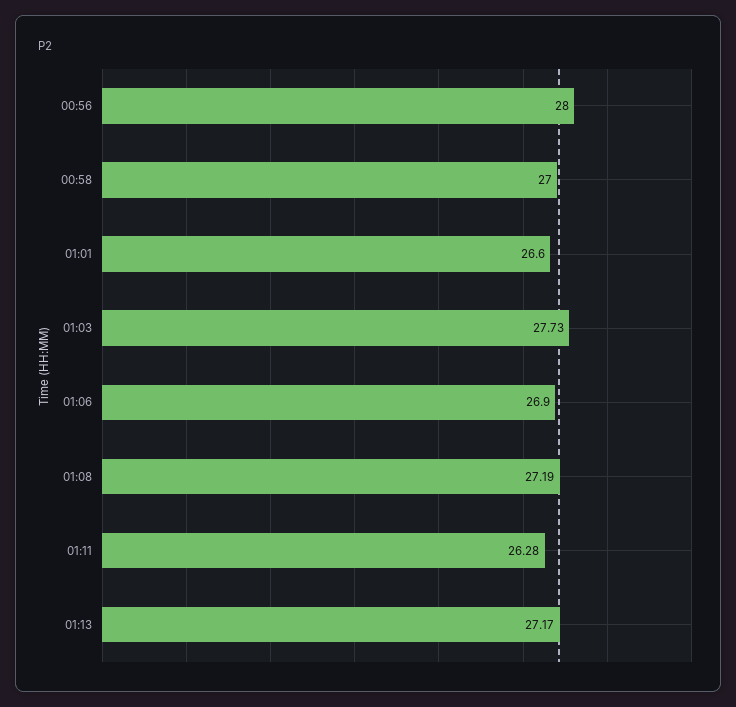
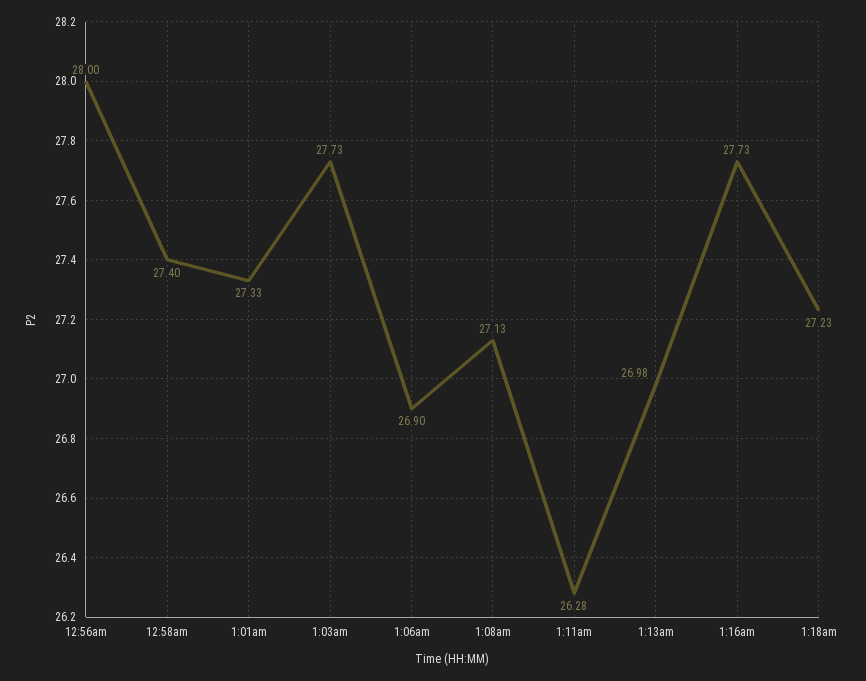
00:58: 27 -> 27.4
01:01: 26.6 -> 27.33
01:08: 27.19 -> 27.13
01:13: 27.17 -> 26.98
1:16am: none -> 27.73
1:18am: none -> 27.23

